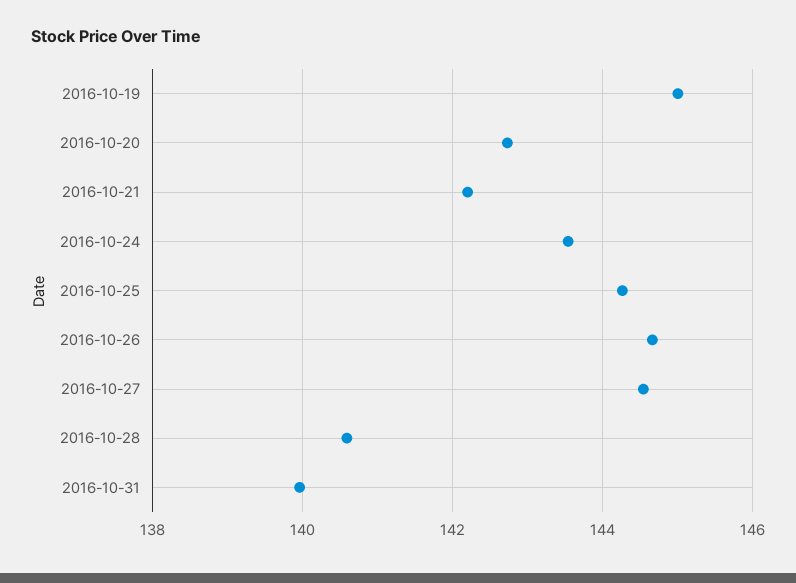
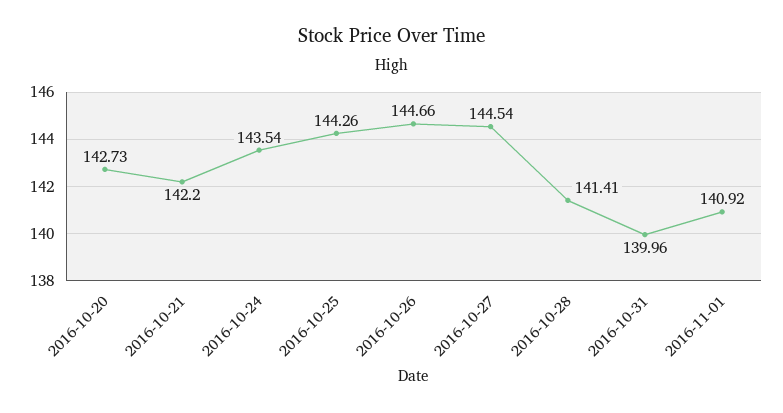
2016-10-19: 145 -> none
2016-10-28: 140.6 -> 141.41
2016-11-01: none -> 140.92

